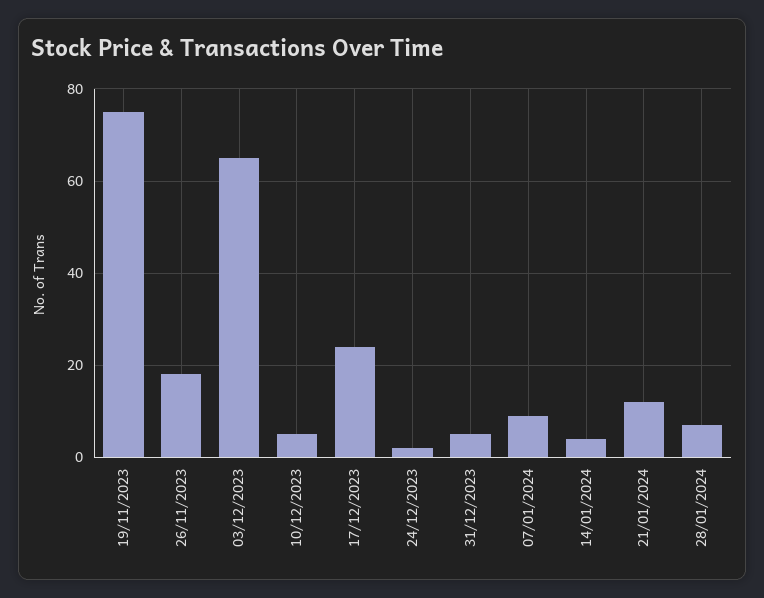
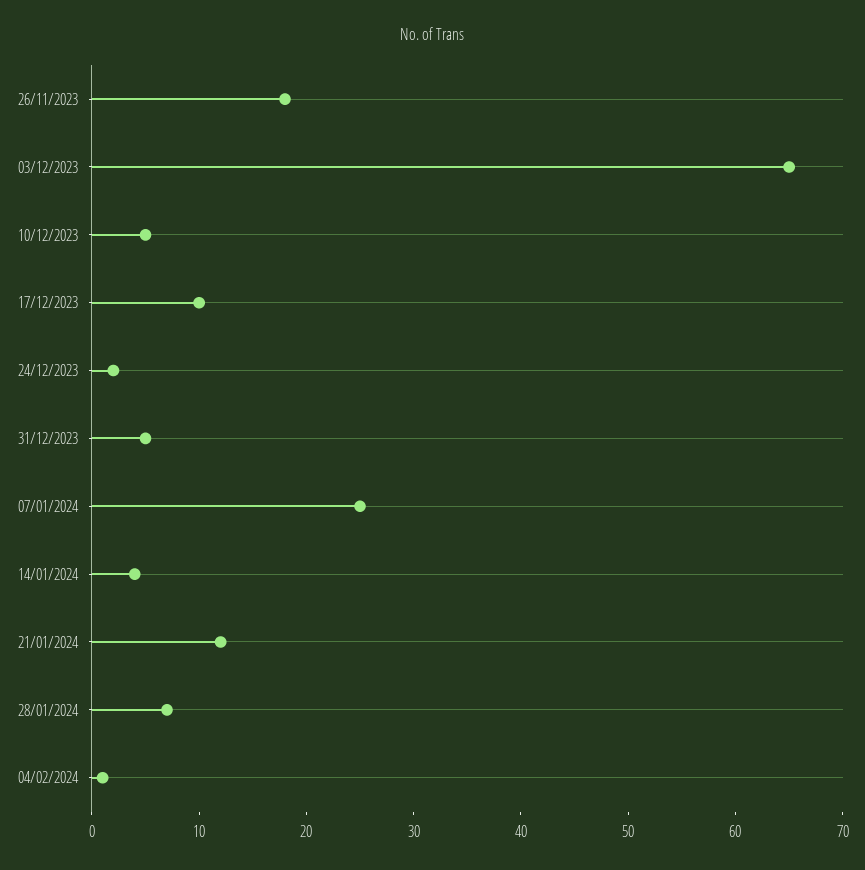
19/11/2023: 75 -> none
17/12/2023: 25 -> 10
07/01/2024: 10 -> 25
04/02/2024: none -> 1

